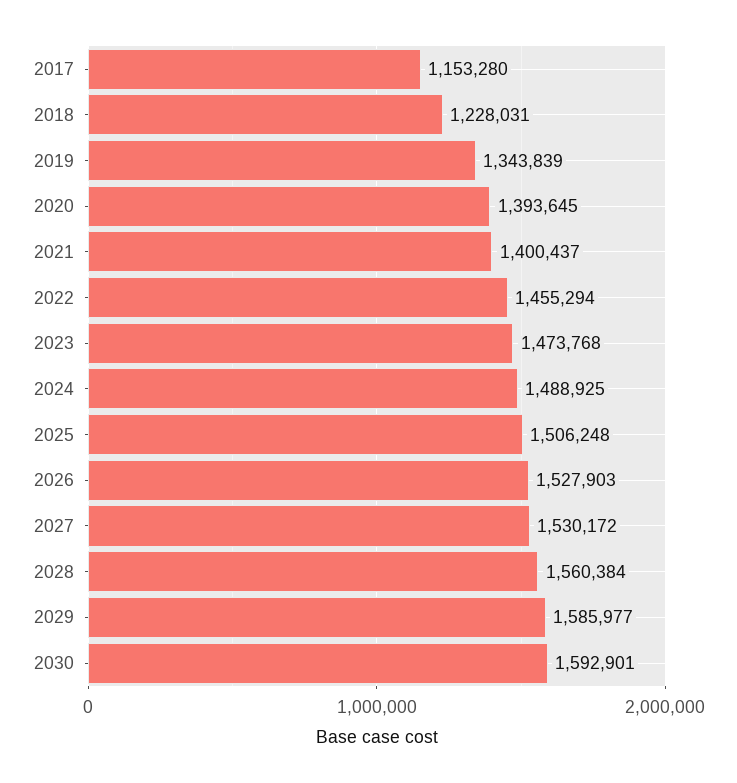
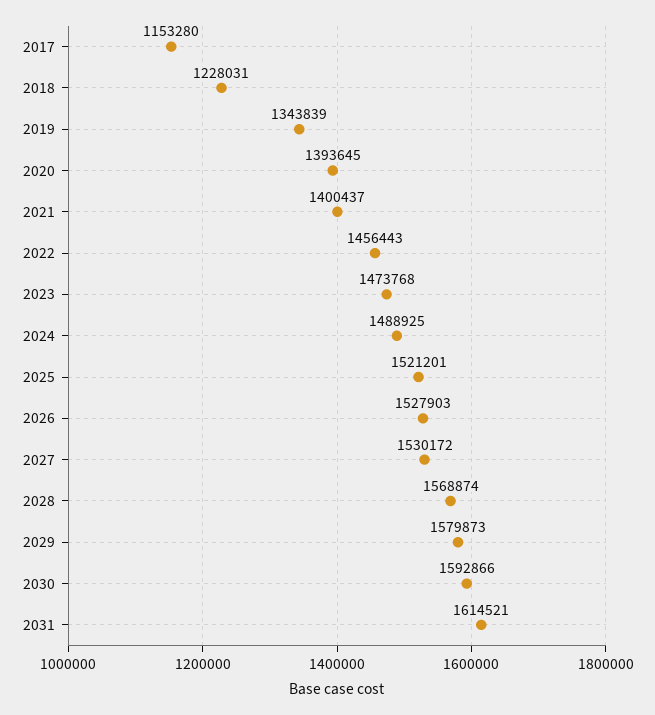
2022: 1455294 -> 1456443
2025: 1506248 -> 1521201
2028: 1560384 -> 1568874
2029: 1585977 -> 1579873
2030: 1592901 -> 1592866
2031: none -> 1614521

